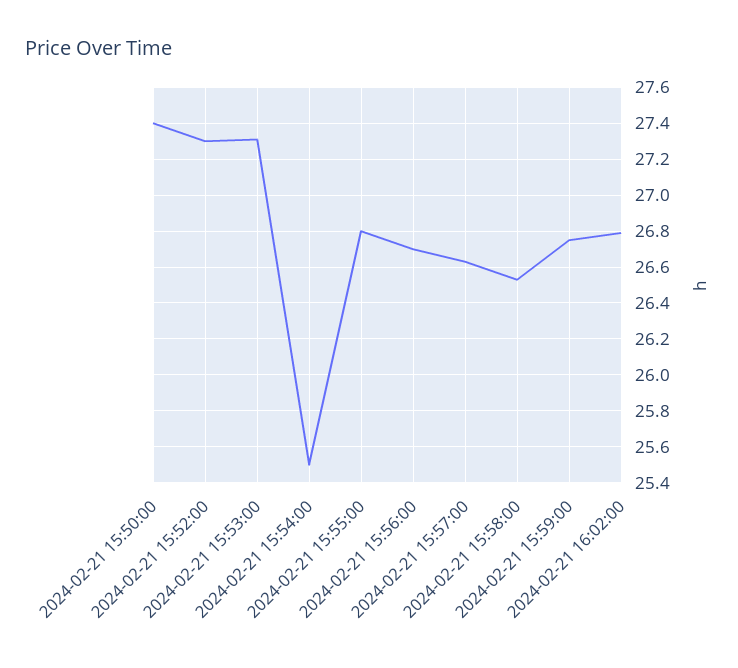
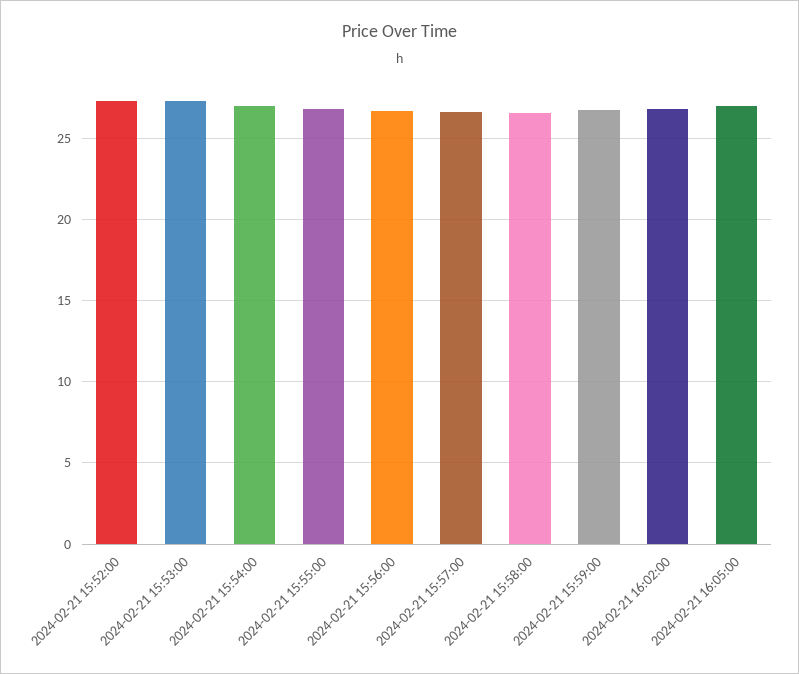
2024-02-21 15:50:00: 27.4 -> none
2024-02-21 15:54:00: 25.5 -> 27
2024-02-21 16:05:00: none -> 27

